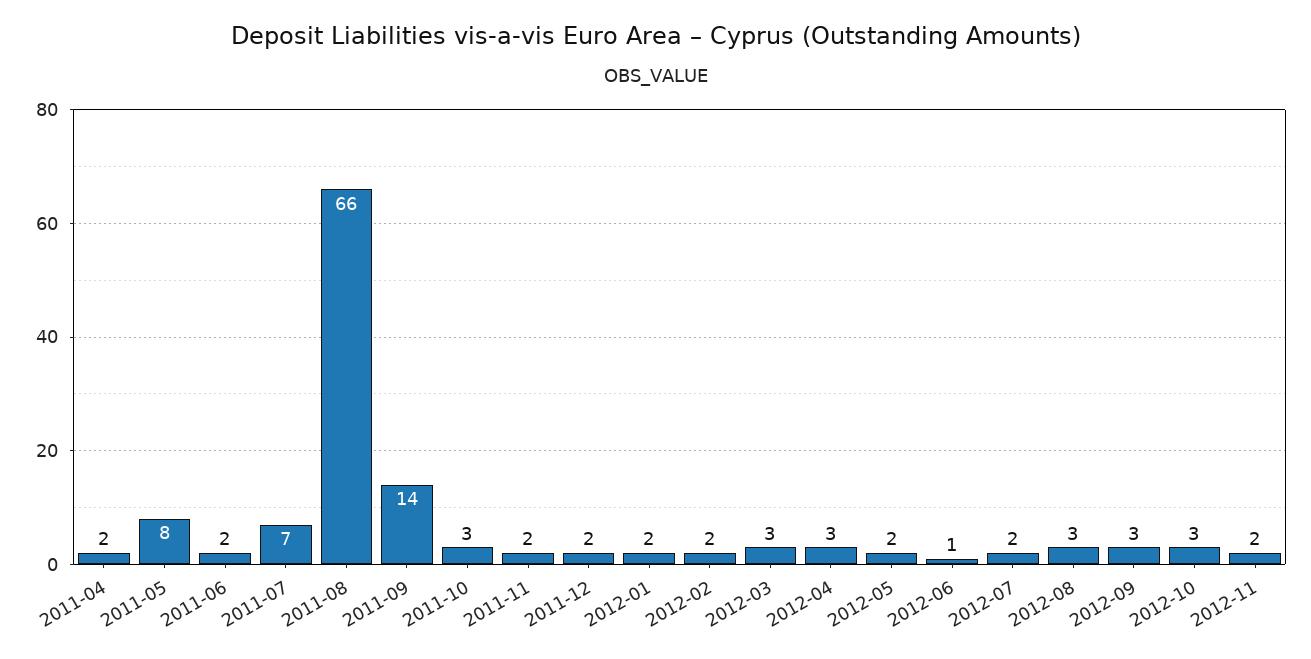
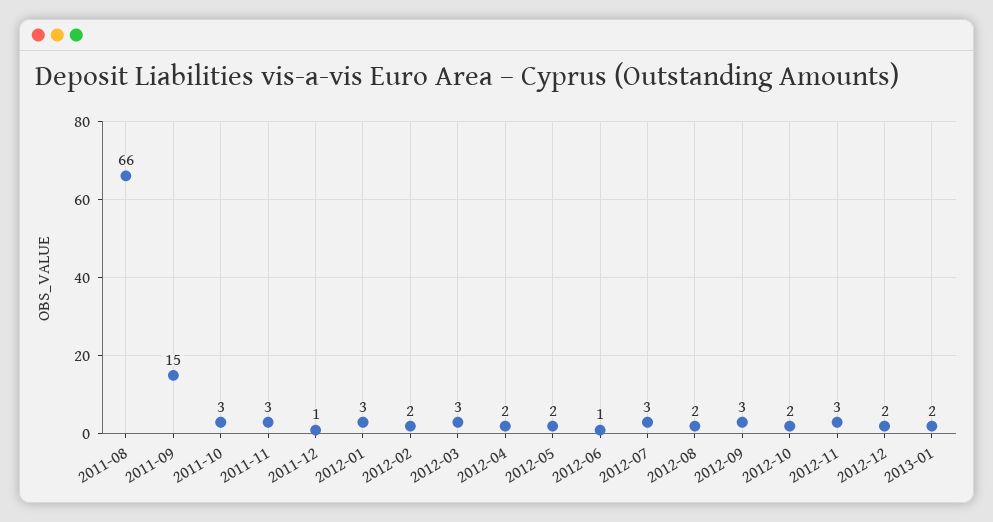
2011-04: 2 -> none
2011-05: 8 -> none
2011-06: 2 -> none
2011-07: 7 -> none
2011-09: 14 -> 15
2011-11: 2 -> 3
2011-12: 2 -> 1
2012-01: 2 -> 3
2012-04: 3 -> 2
2012-07: 2 -> 3
2012-08: 3 -> 2
2012-10: 3 -> 2
2012-11: 2 -> 3
2012-12: none -> 2
2013-01: none -> 2

